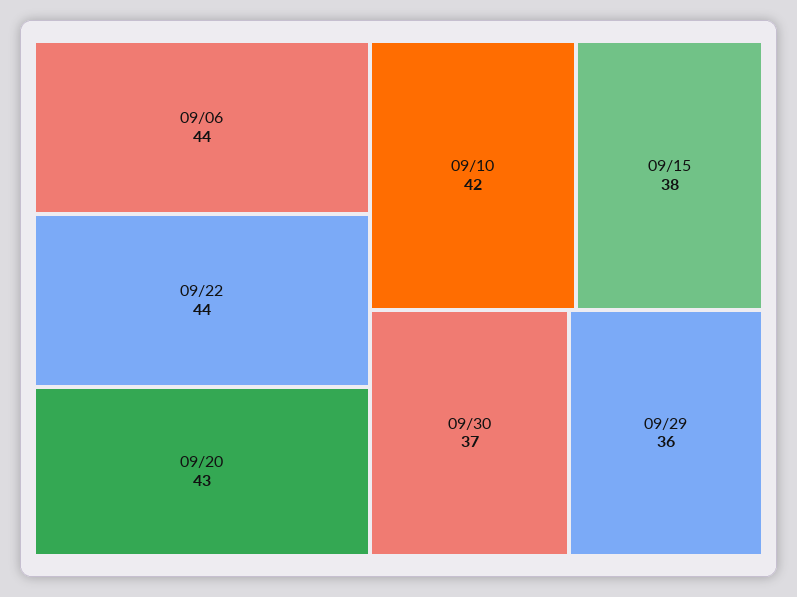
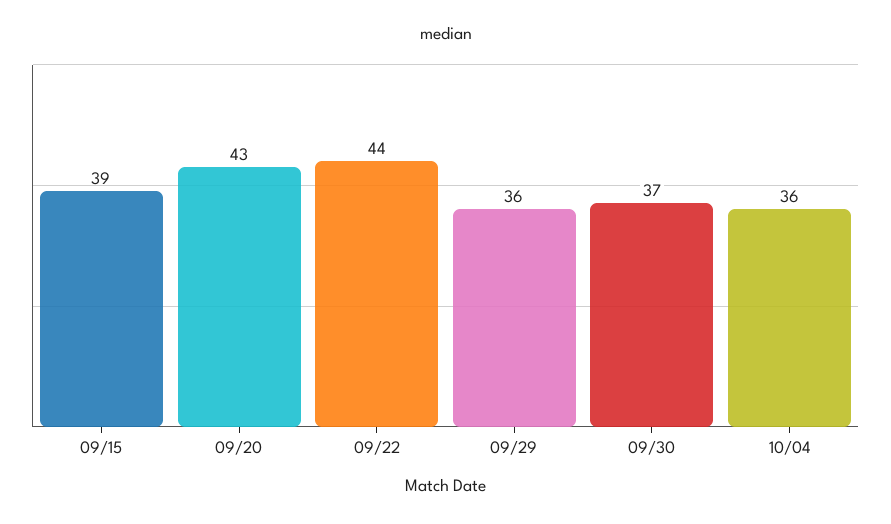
09/06: 44 -> none
09/10: 42 -> none
09/15: 38 -> 39
10/04: none -> 36

